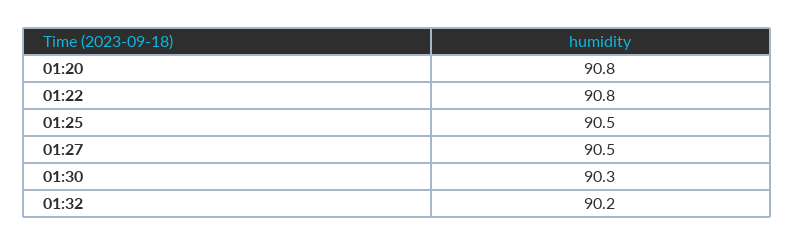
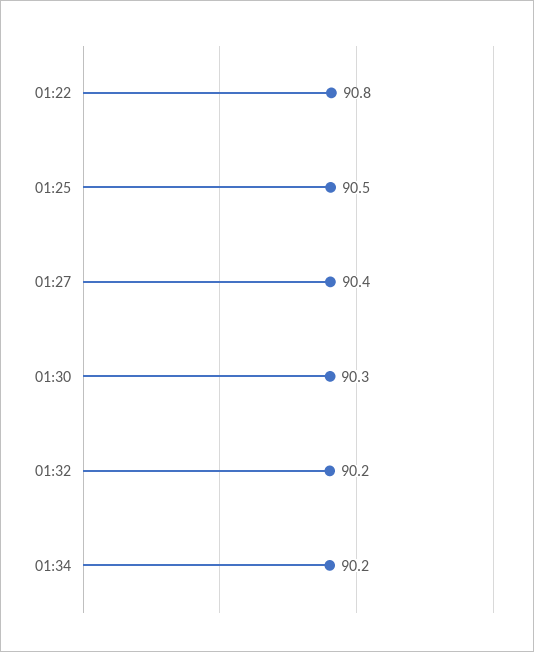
01:20: 90.8 -> none
01:27: 90.5 -> 90.4
01:34: none -> 90.2

